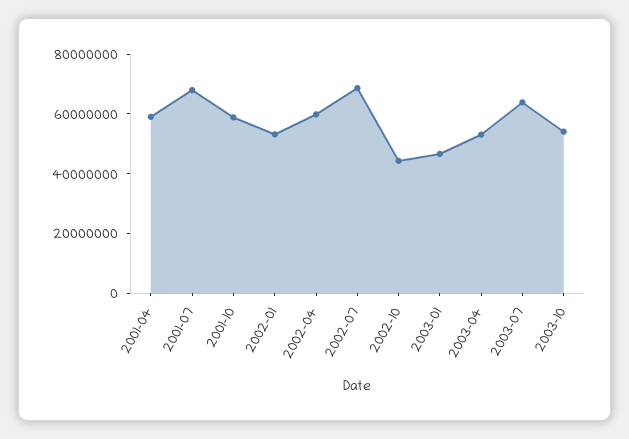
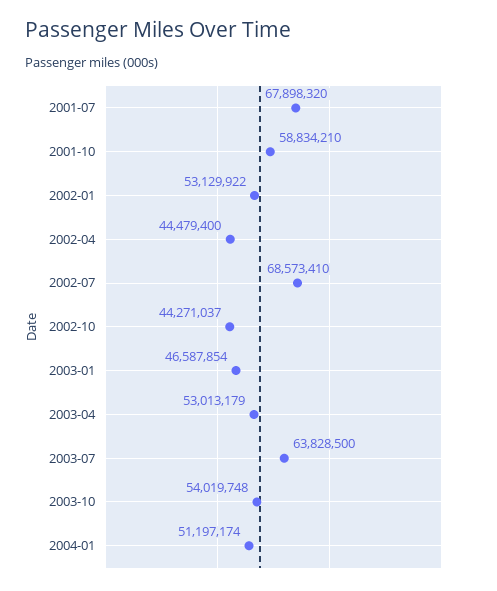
2001-04: 60000000 -> none
2002-04: 60000000 -> 44479400
2004-01: none -> 51197174

